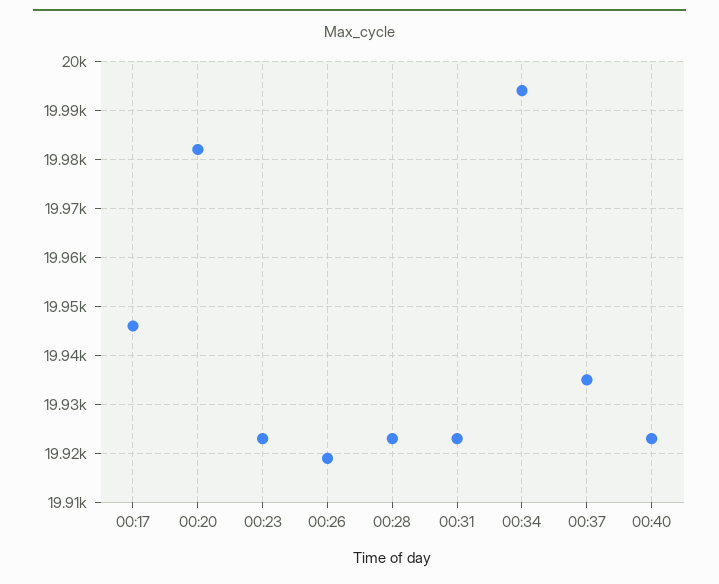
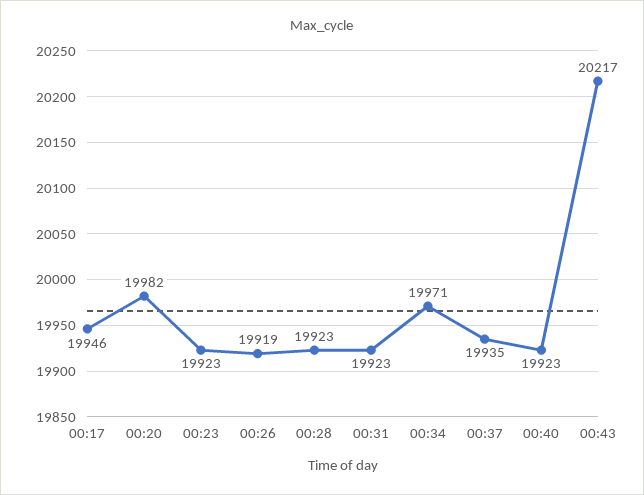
00:34: 19995 -> 19971
00:43: none -> 20217

